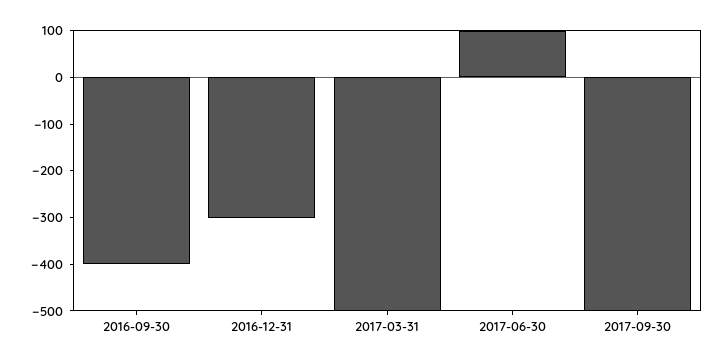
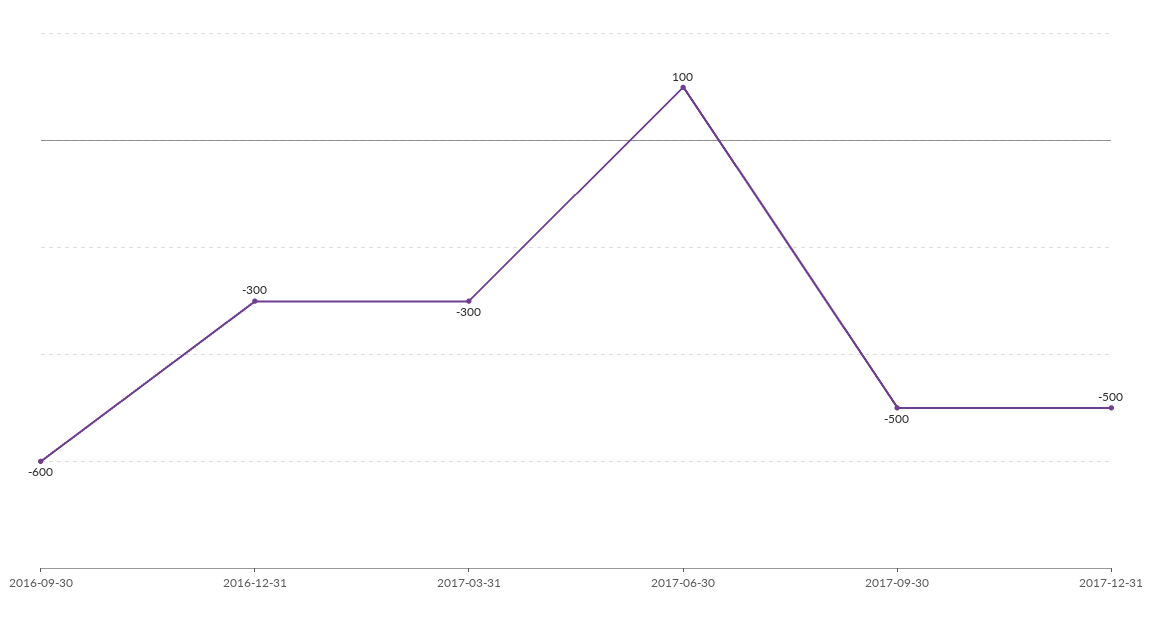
2016-09-30: -400 -> -600
2017-03-31: -500 -> -300
2017-12-31: none -> -500

